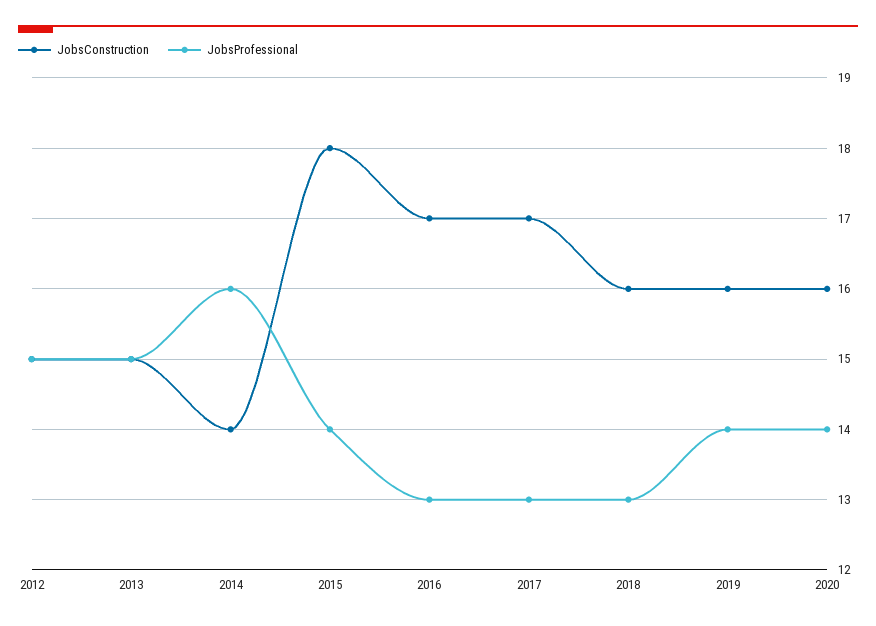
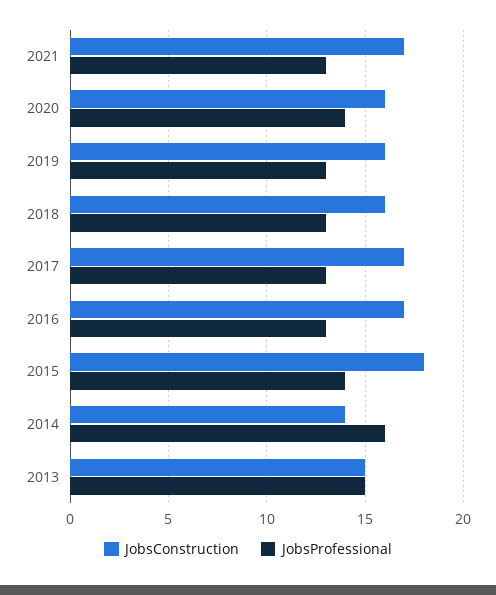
JobsConstruction, 2012: 15 -> none
JobsProfessional, 2012: 15 -> none
JobsProfessional, 2019: 14 -> 13
JobsConstruction, 2021: none -> 17
JobsProfessional, 2021: none -> 13

